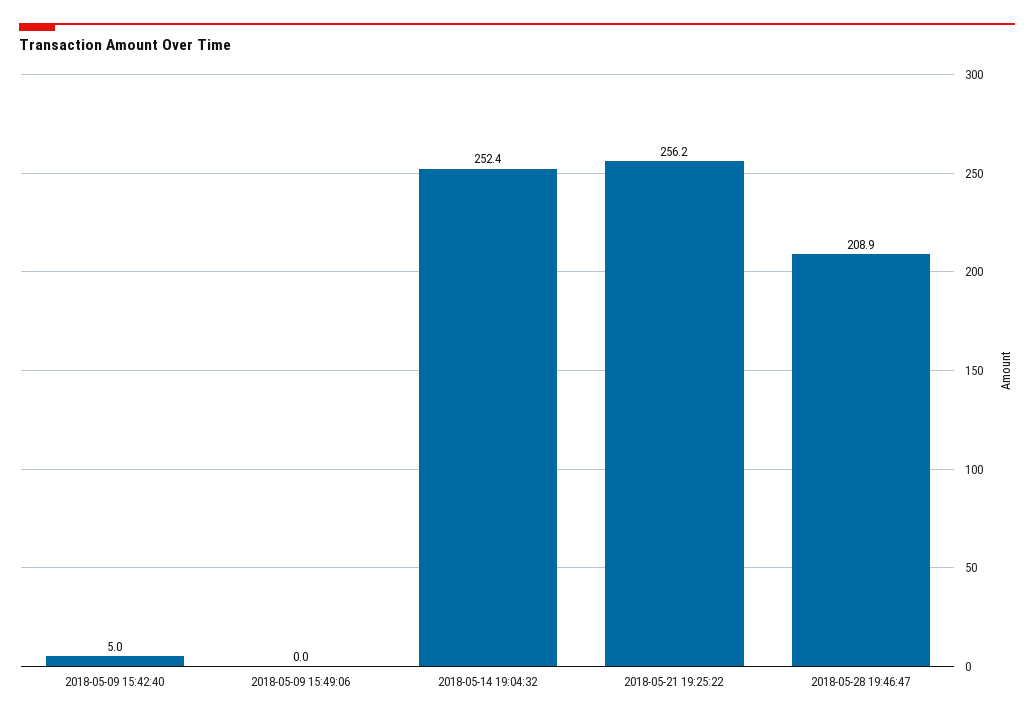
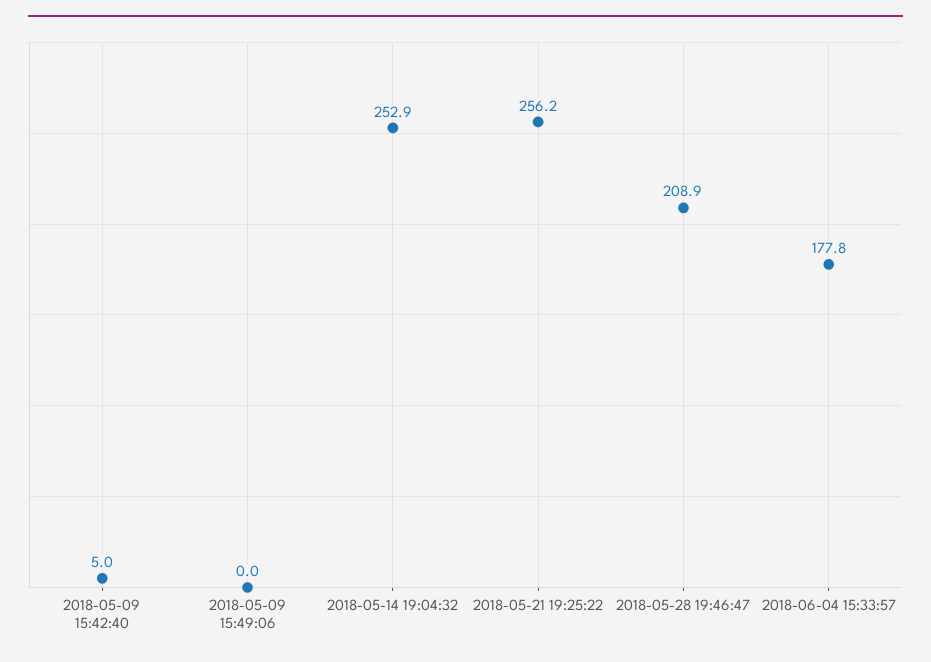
2018-05-14 19:04:32: 252.4 -> 252.9
2018-06-04 15:33:57: none -> 177.8

